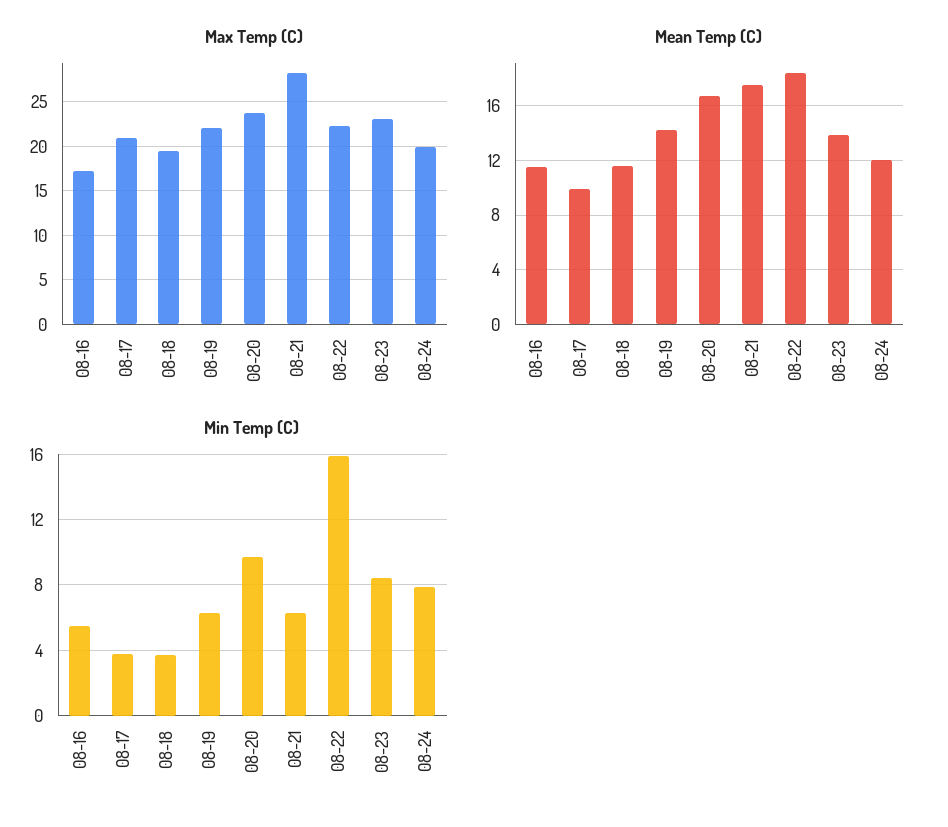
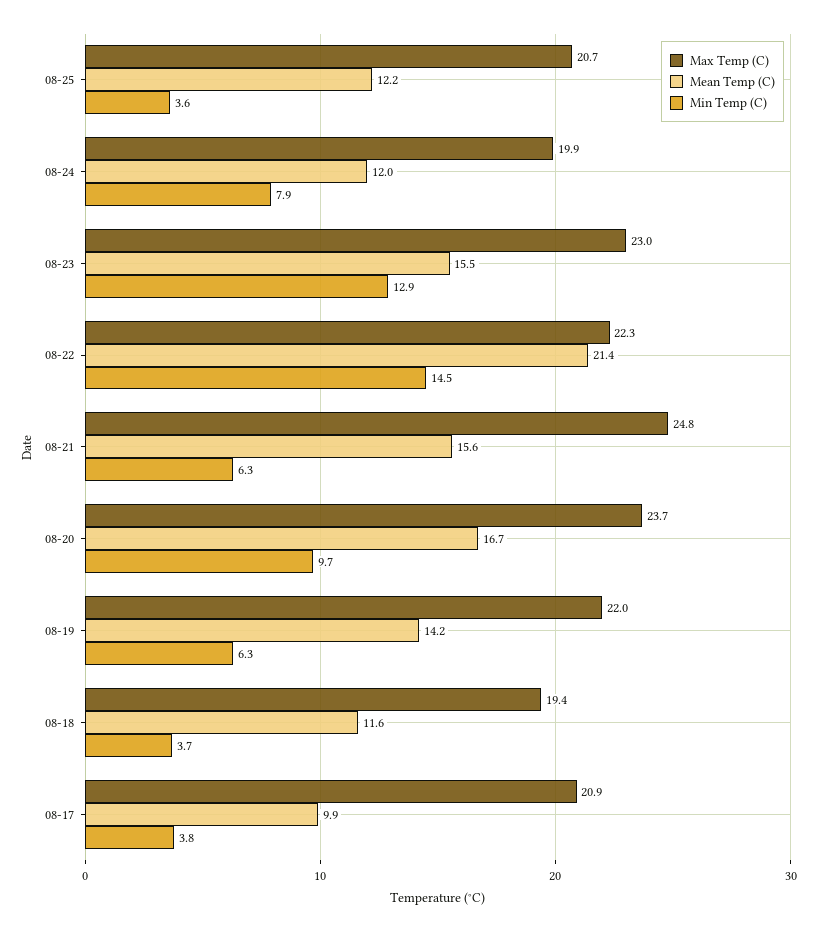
Max Temp (C), 08-16: 17 -> none
Max Temp (C), 08-21: 28 -> 24.8
Mean Temp (C), 08-16: 11.5 -> none
Mean Temp (C), 08-21: 17.5 -> 15.6
Mean Temp (C), 08-22: 18.5 -> 21.4
Mean Temp (C), 08-23: 14 -> 15.5
Min Temp (C), 08-16: 5.5 -> none
Min Temp (C), 08-22: 16 -> 14.5
Min Temp (C), 08-23: 8.5 -> 12.9
Max Temp (C), 08-25: none -> 20.7
Mean Temp (C), 08-25: none -> 12.2
Min Temp (C), 08-25: none -> 3.6

